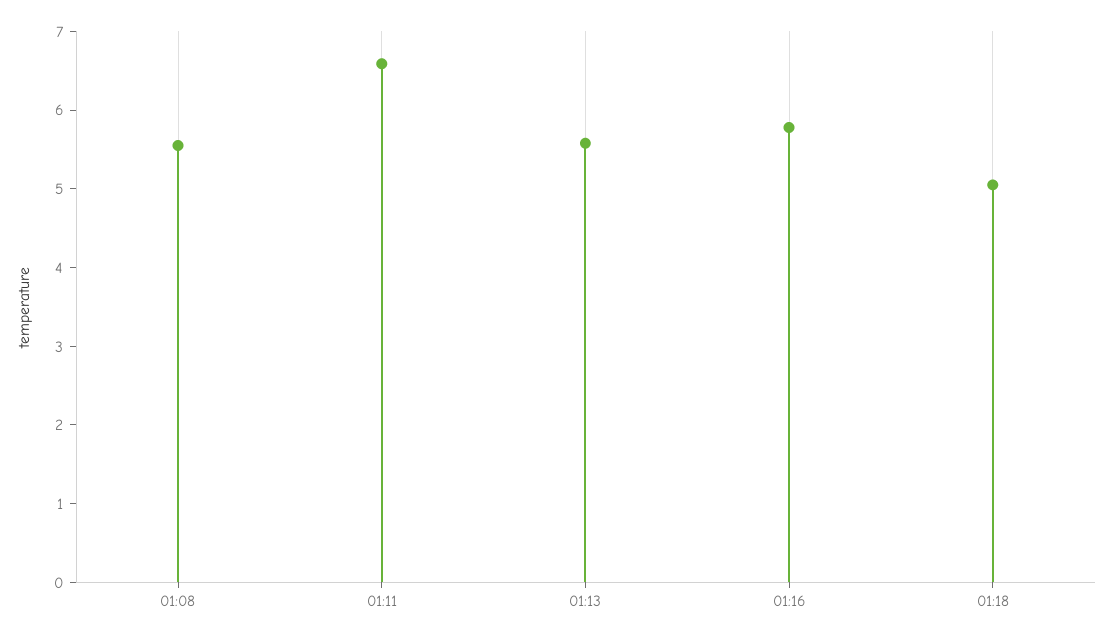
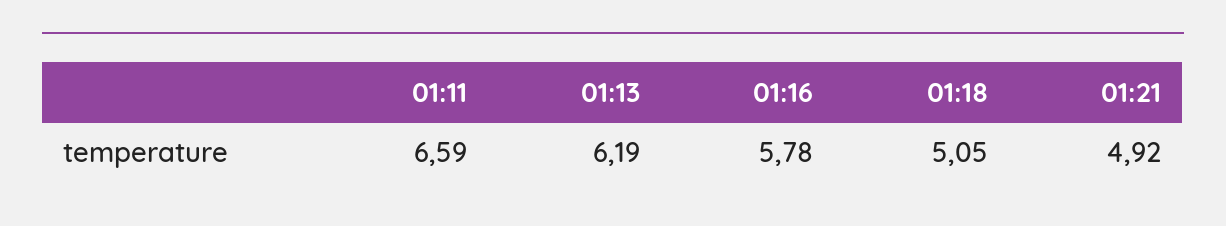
01:08: 5.6 -> none
01:13: 5.6 -> 6.19
01:21: none -> 4.92

